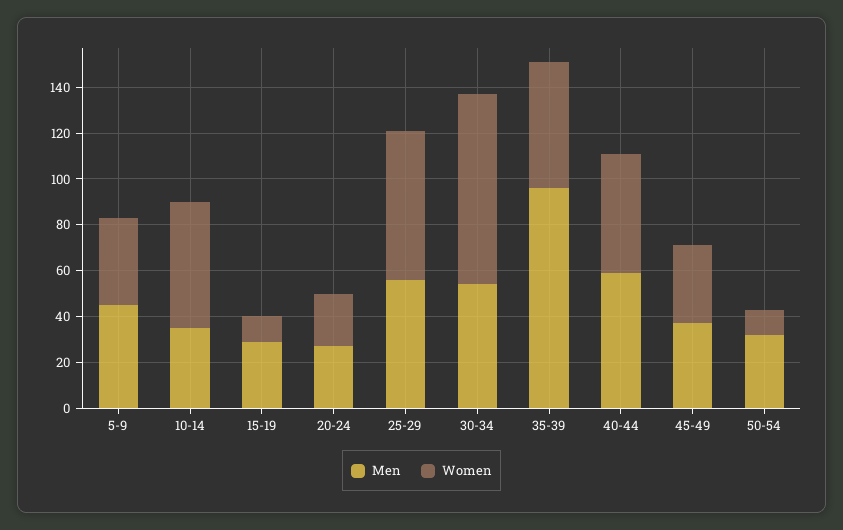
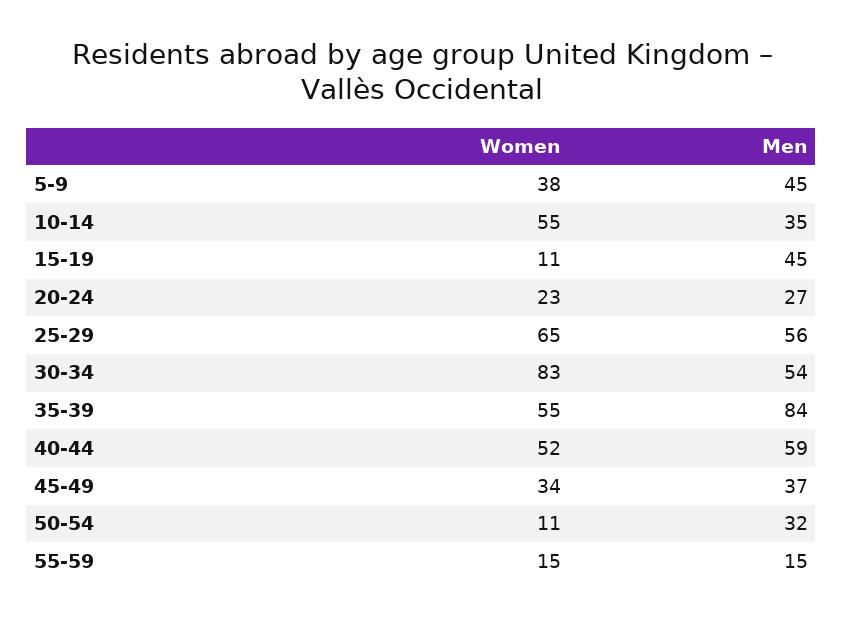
Men, 15-19: 30 -> 45
Men, 35-39: 95 -> 84
Women, 55-59: none -> 15
Men, 55-59: none -> 15

